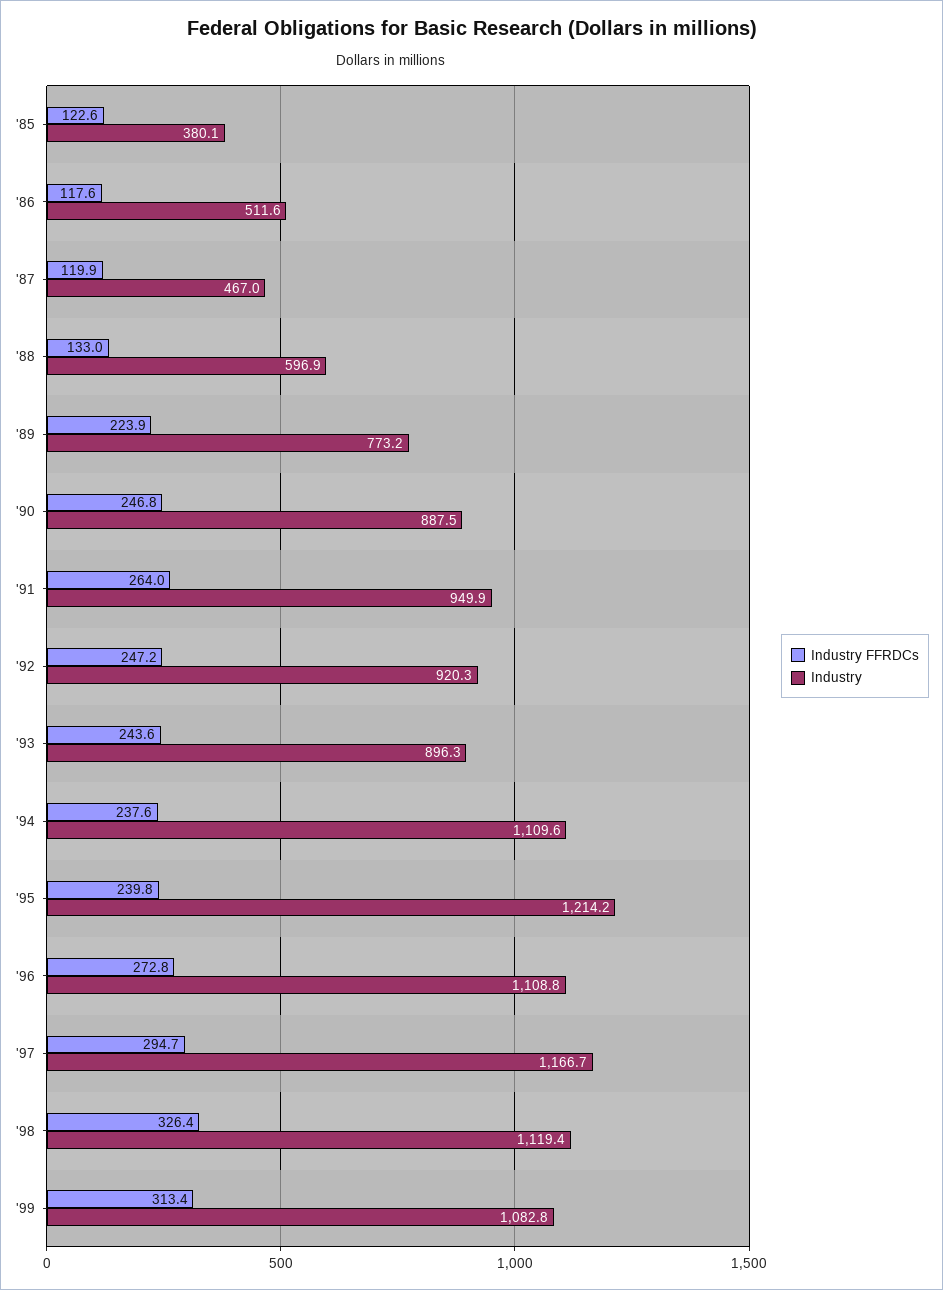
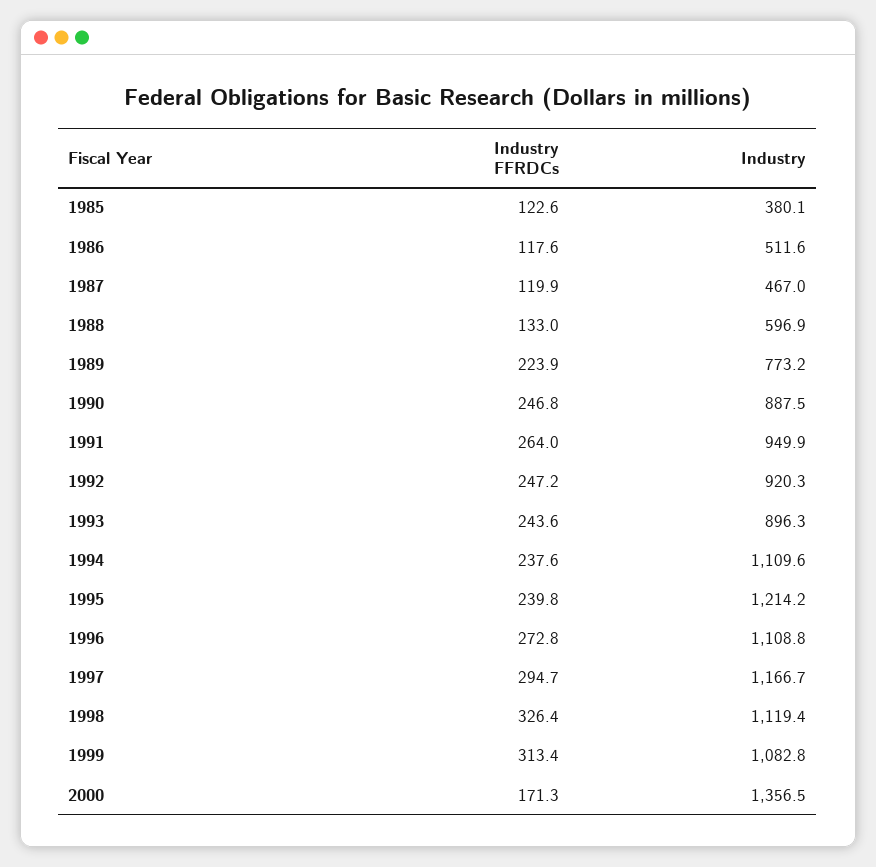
Industry FFRDCs, 2000: none -> 171.3
Industry, 2000: none -> 1356.5

